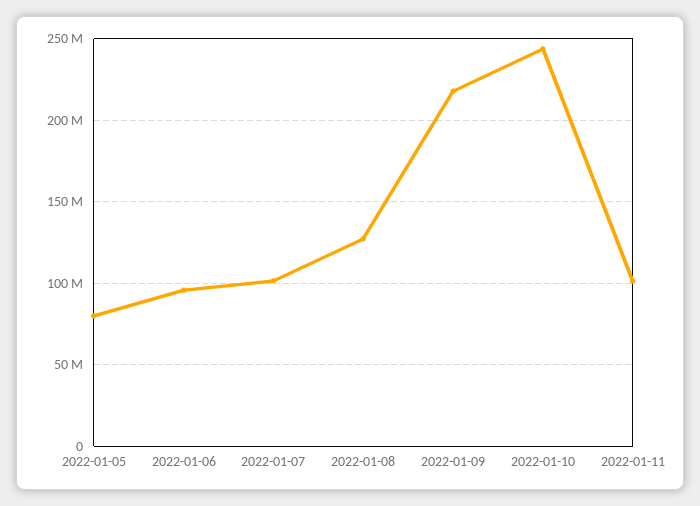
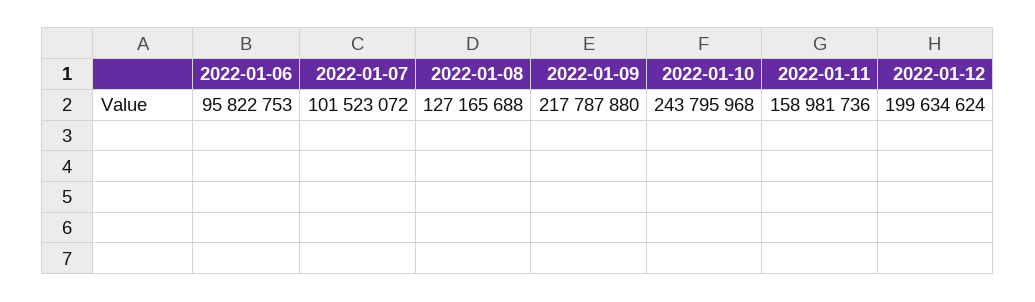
2022-01-05: 80000000 -> none
2022-01-11: 100000000 -> 158981736
2022-01-12: none -> 199634624

